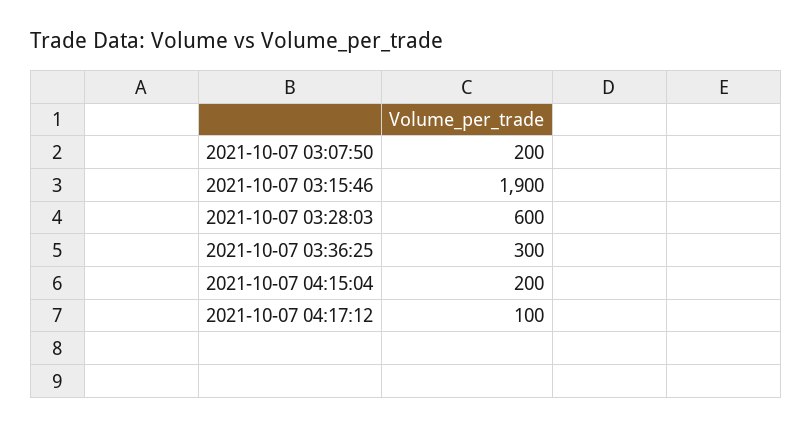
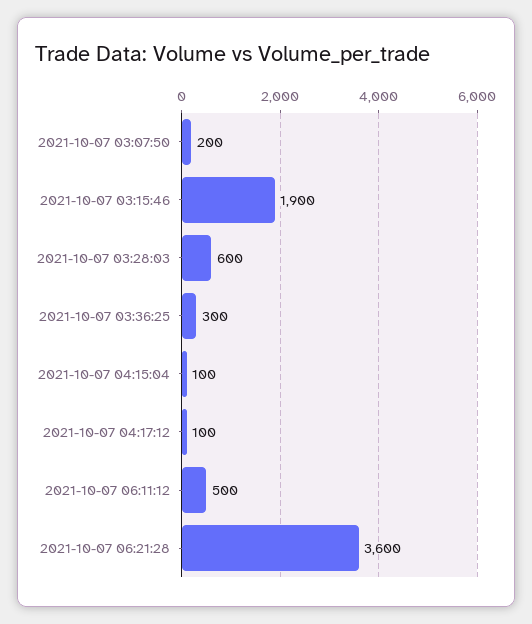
2021-10-07 04:15:04: 200 -> 100
2021-10-07 06:11:12: none -> 500
2021-10-07 06:21:28: none -> 3600

